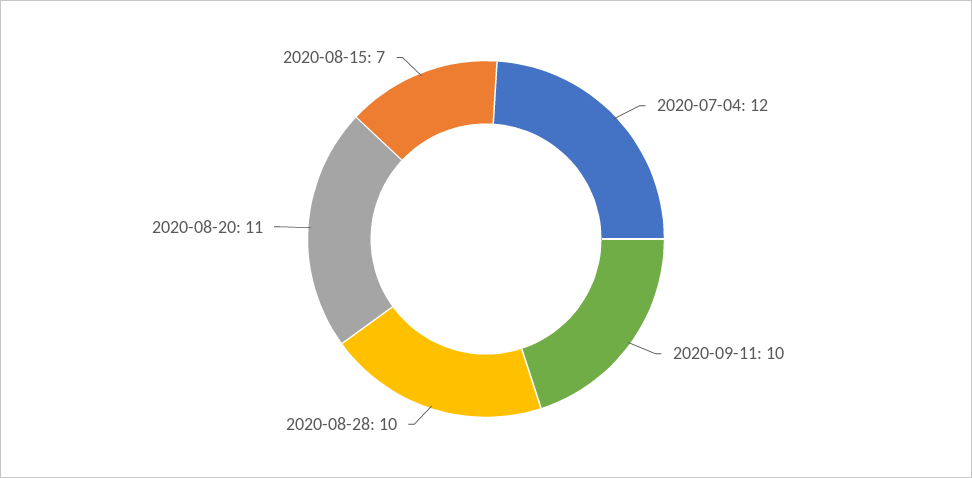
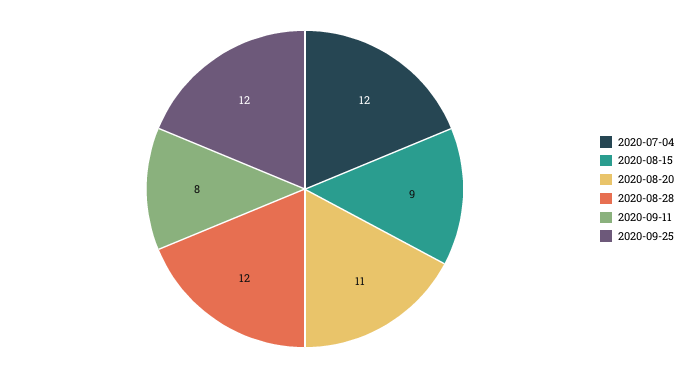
2020-09-11: 10 -> 8
2020-08-28: 10 -> 12
2020-08-15: 7 -> 9
2020-09-25: none -> 12

